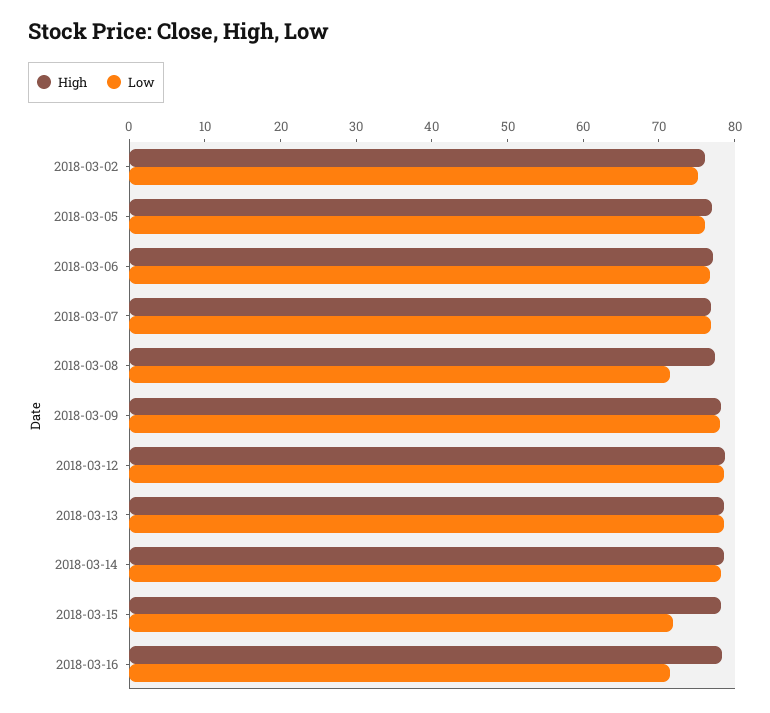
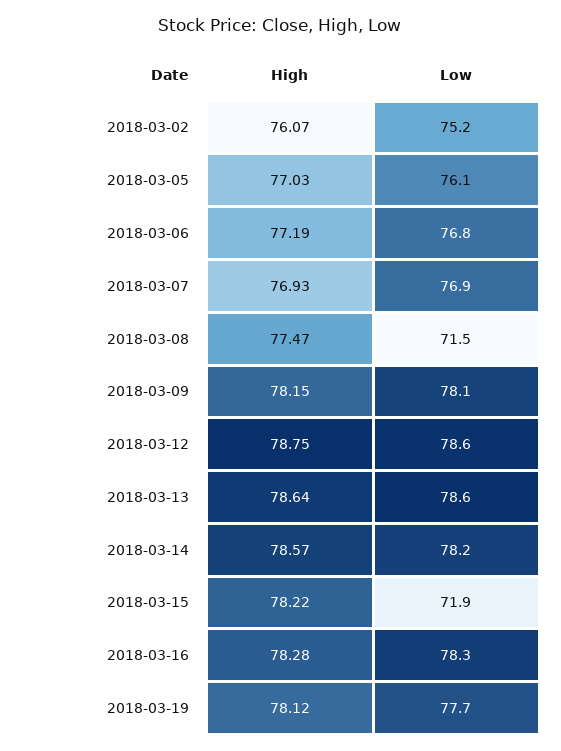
Low, 2018-03-16: 72 -> 78.3
High, 2018-03-19: none -> 78.12
Low, 2018-03-19: none -> 77.7

